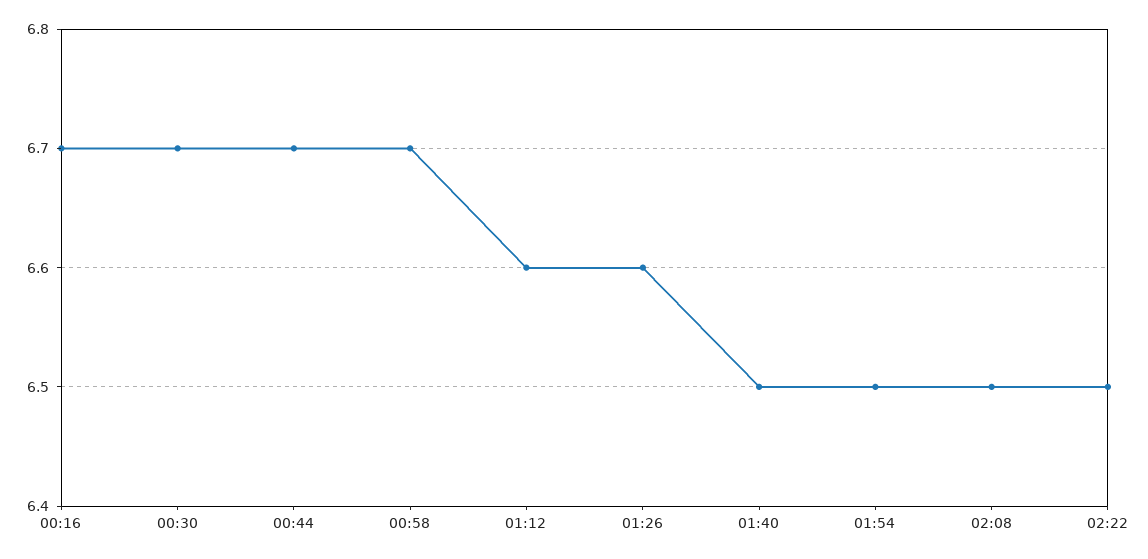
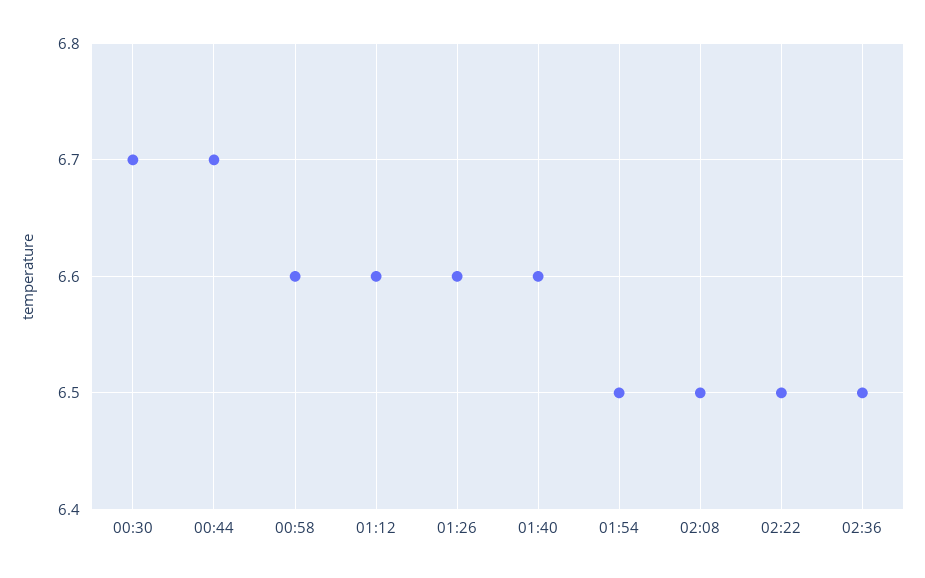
00:16: 6.7 -> none
00:58: 6.7 -> 6.6
01:40: 6.5 -> 6.6
02:36: none -> 6.5

